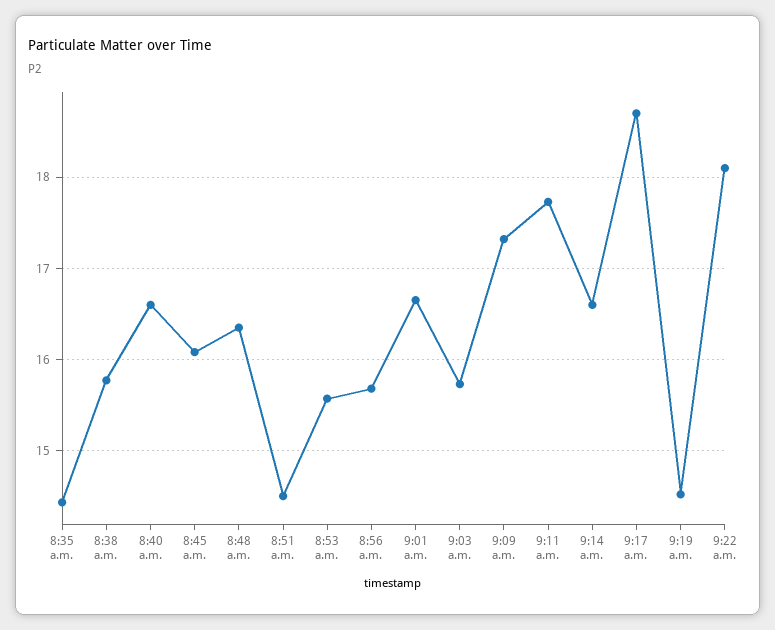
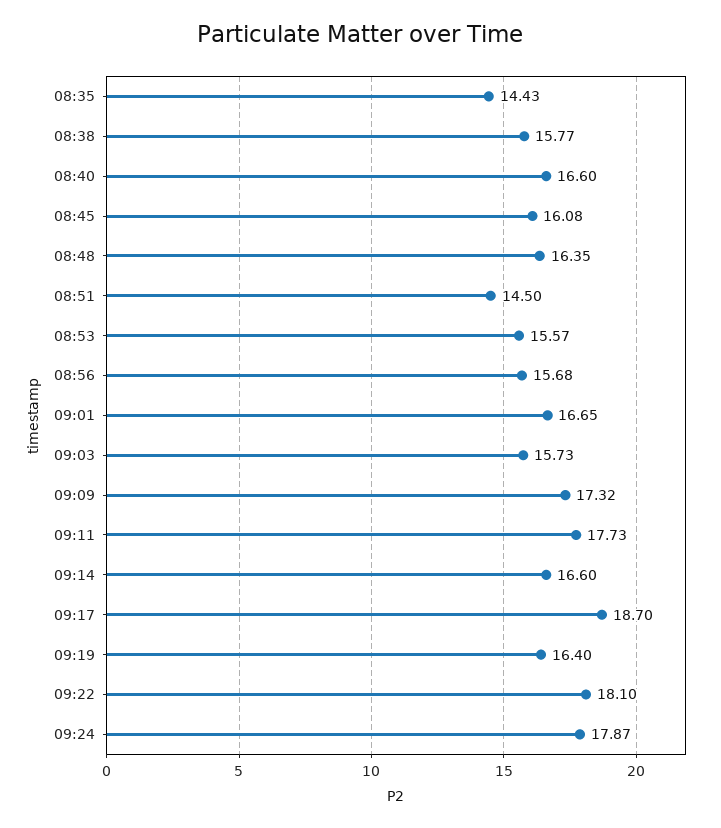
9:19 a.m.: 14.5 -> 16.4
09:24: none -> 17.87

